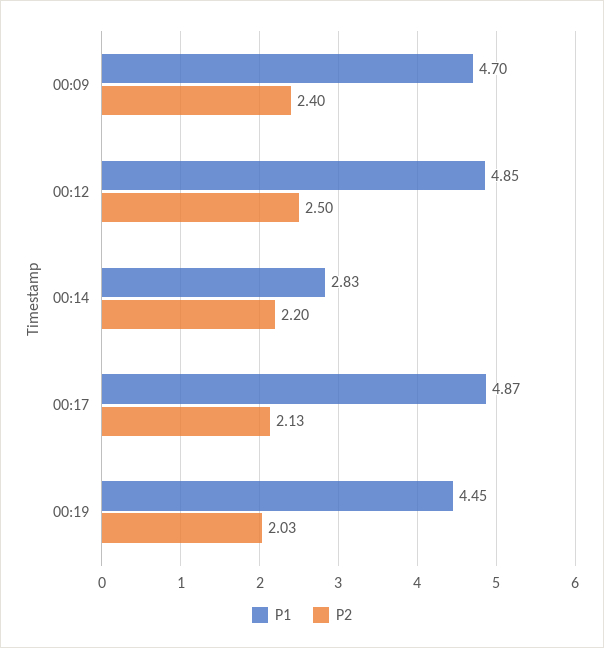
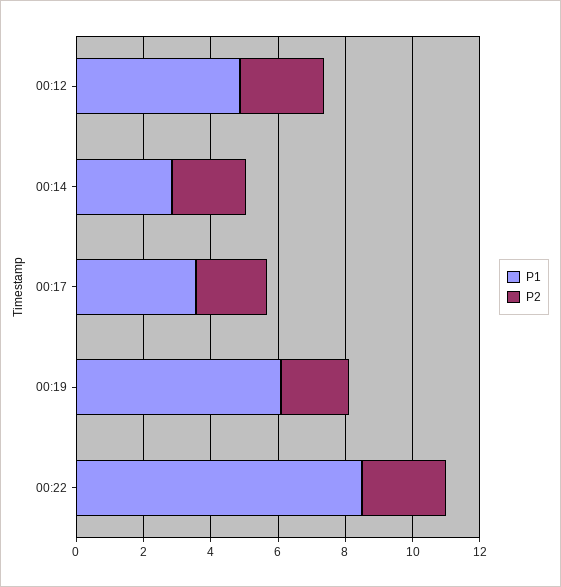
P1, 00:09: 4.7 -> none
P2, 00:09: 2.4 -> none
P1, 00:17: 4.87 -> 3.5
P1, 00:19: 4.45 -> 6
P1, 00:22: none -> 8.5
P2, 00:22: none -> 2.5

